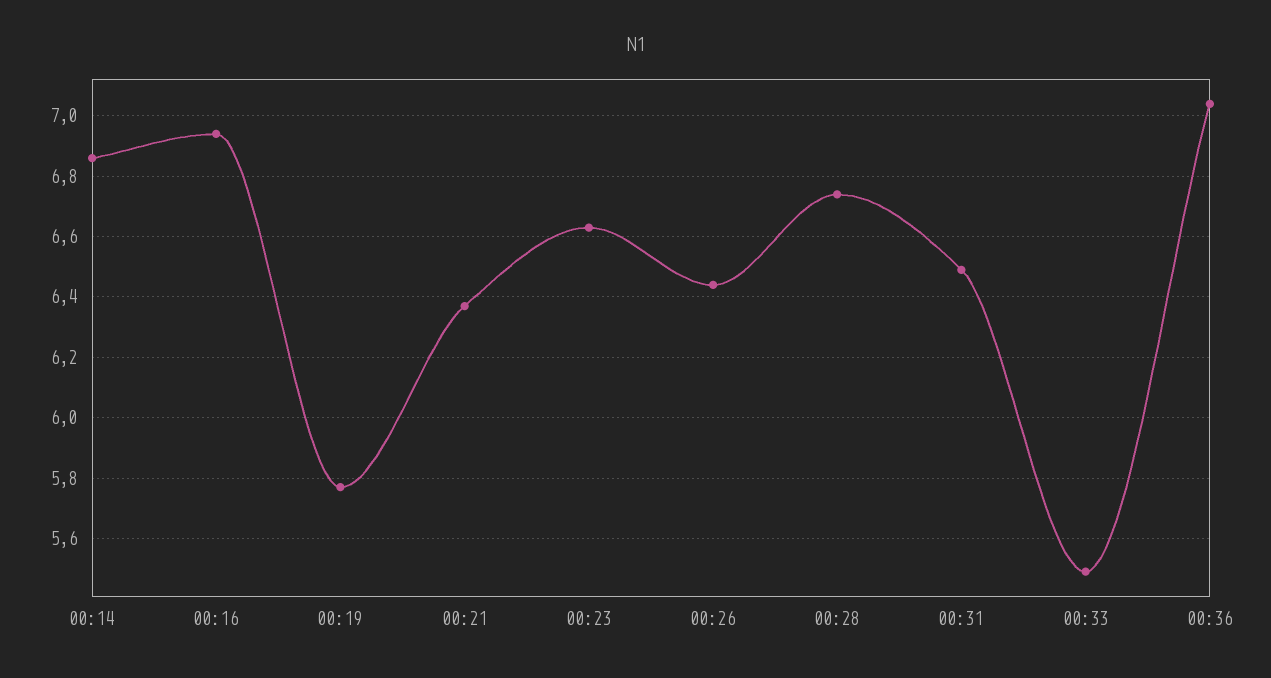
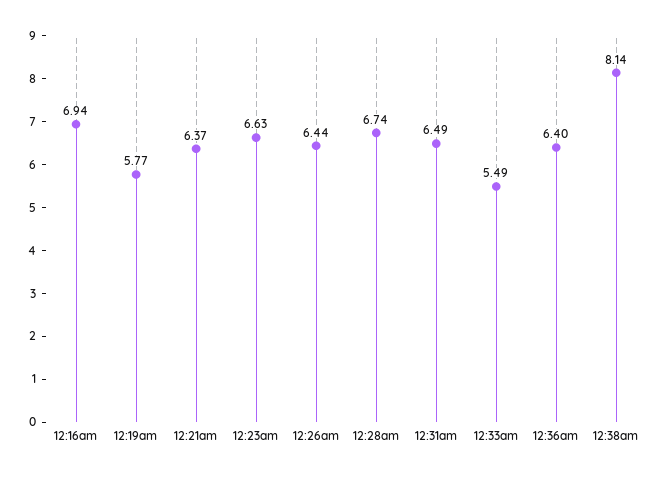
00:14: 6.85 -> none
00:36: 7.05 -> 6.4
12:38am: none -> 8.14

